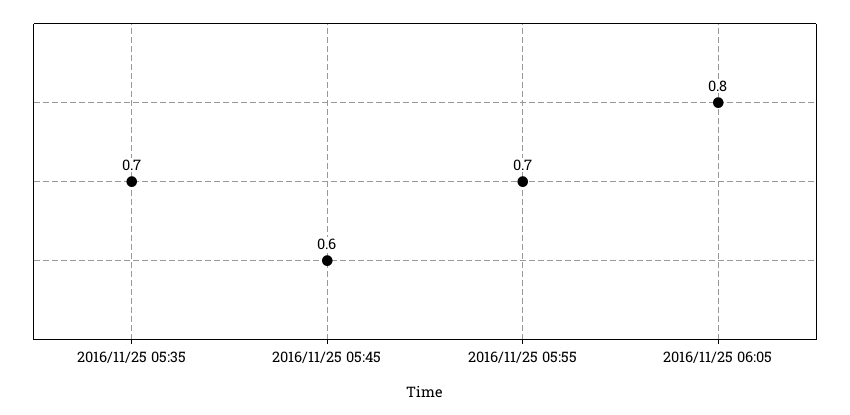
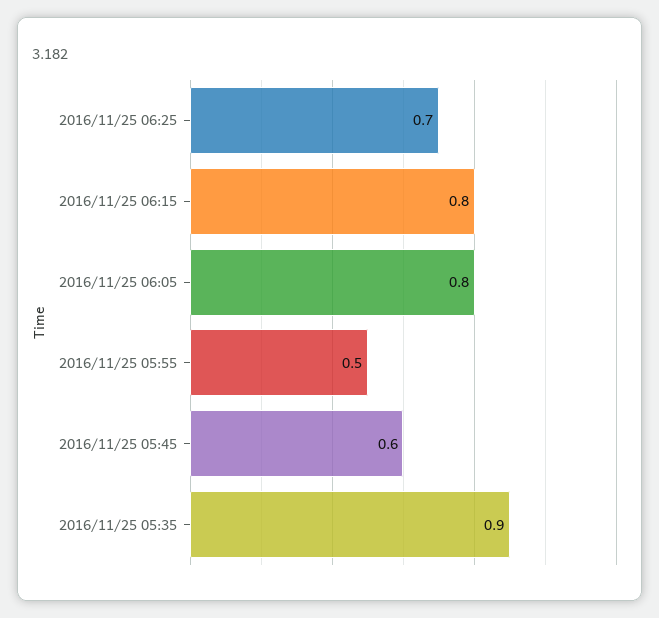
2016/11/25 05:35: 0.7 -> 0.9
2016/11/25 05:55: 0.7 -> 0.5
2016/11/25 06:25: none -> 0.7
2016/11/25 06:15: none -> 0.8

